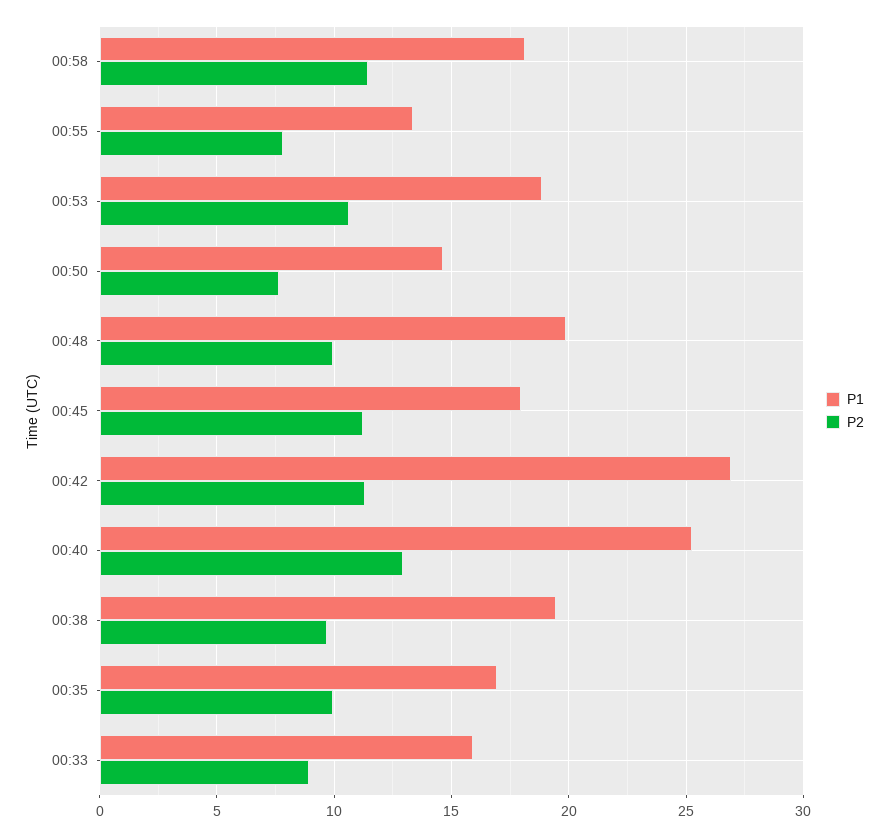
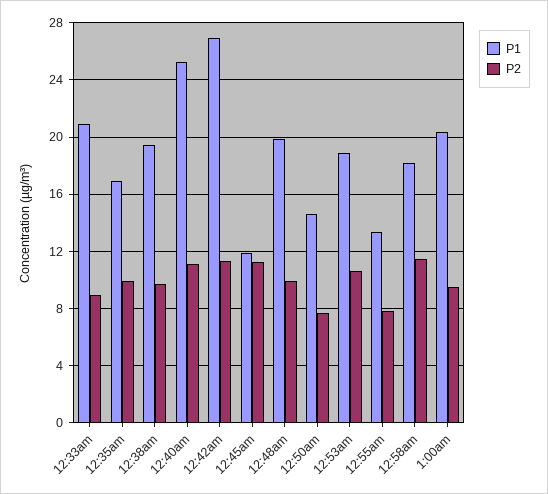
P1, 00:45: 18 -> 12
P2, 00:40: 13 -> 11
P1, 00:33: 16 -> 21
P1, 1:00am: none -> 20.5
P2, 1:00am: none -> 9.5

